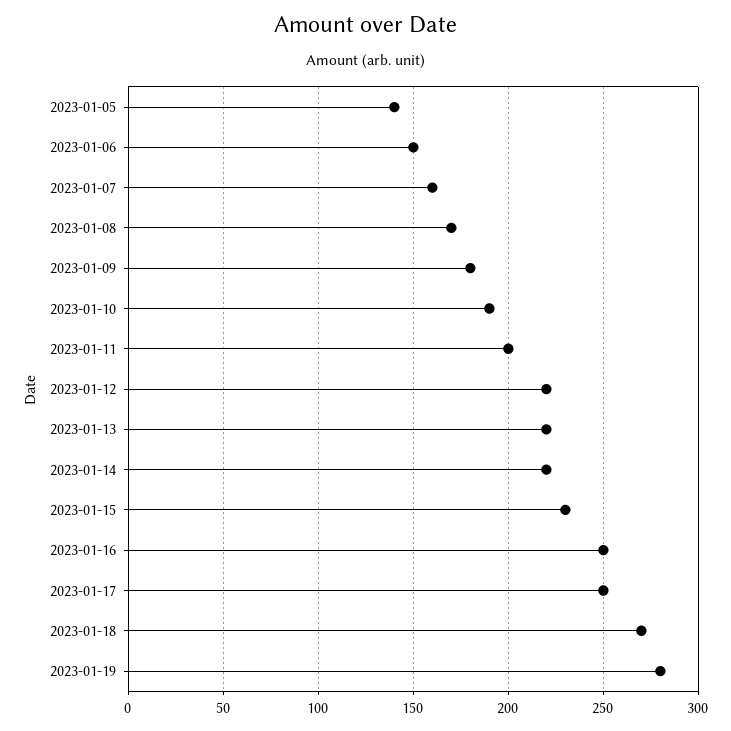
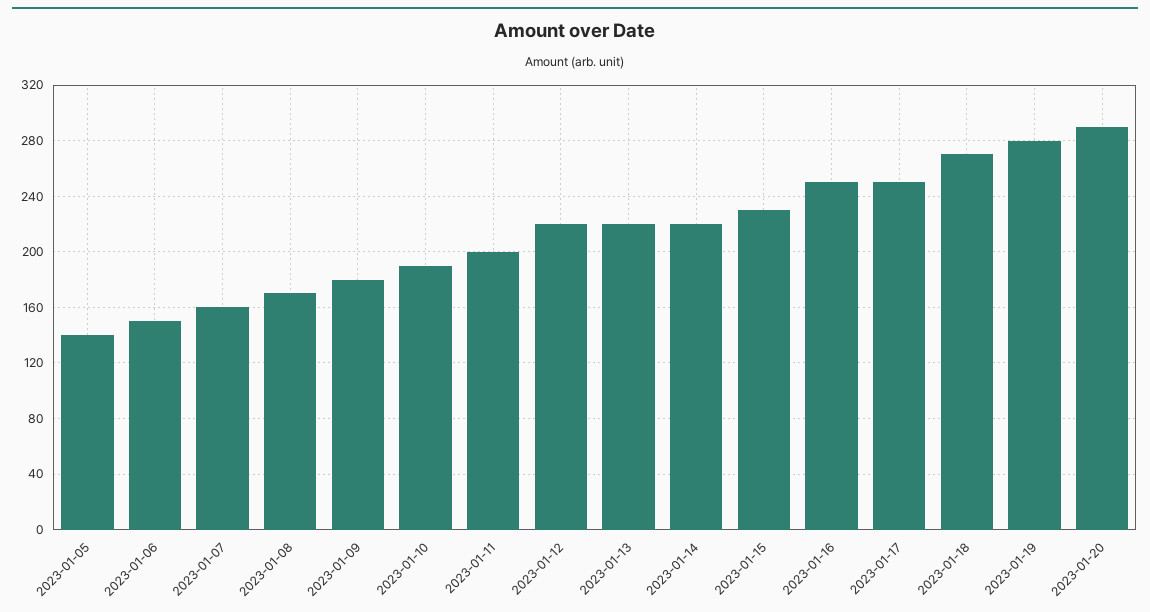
2023-01-20: none -> 290

